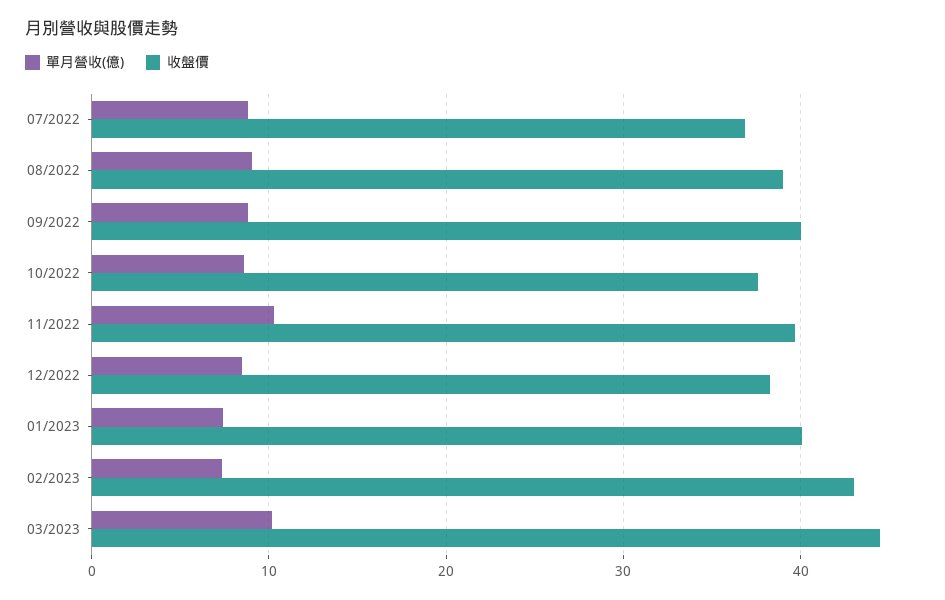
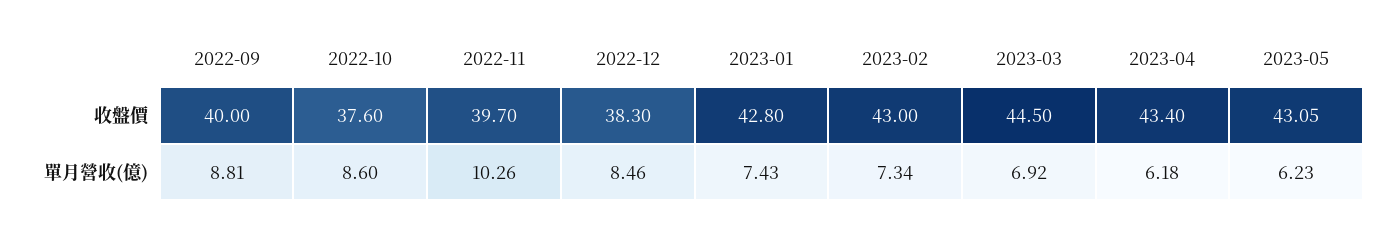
單月營收(億), 07/2022: 9 -> none
收盤價, 07/2022: 37 -> none
單月營收(億), 08/2022: 9 -> none
收盤價, 08/2022: 39 -> none
收盤價, 01/2023: 40 -> 42.8
單月營收(億), 03/2023: 10 -> 6.92
收盤價, 2023-04: none -> 43.4
收盤價, 2023-05: none -> 43.05
單月營收(億), 2023-04: none -> 6.18
單月營收(億), 2023-05: none -> 6.23

